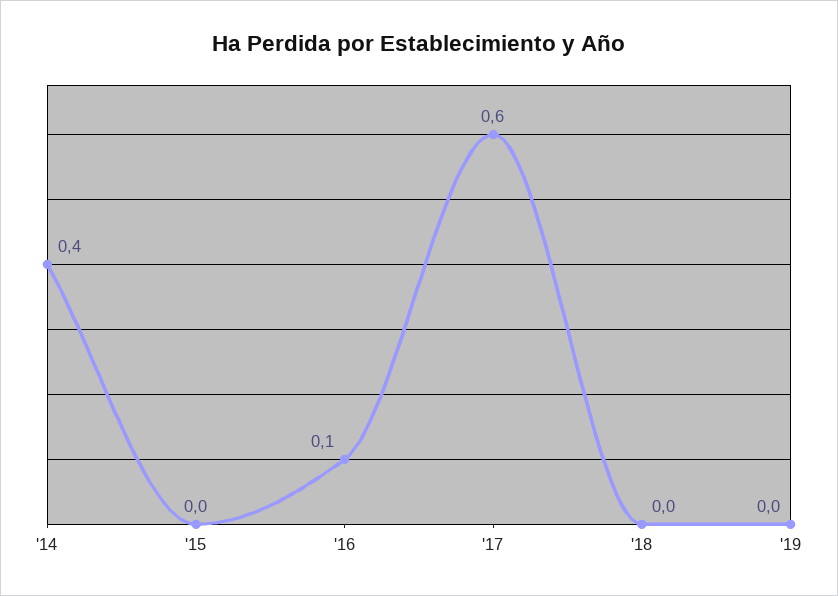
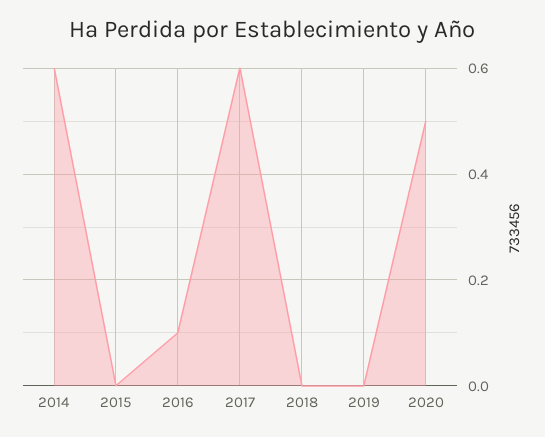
'14: 0.4 -> 0.6
2020: none -> 0.5

